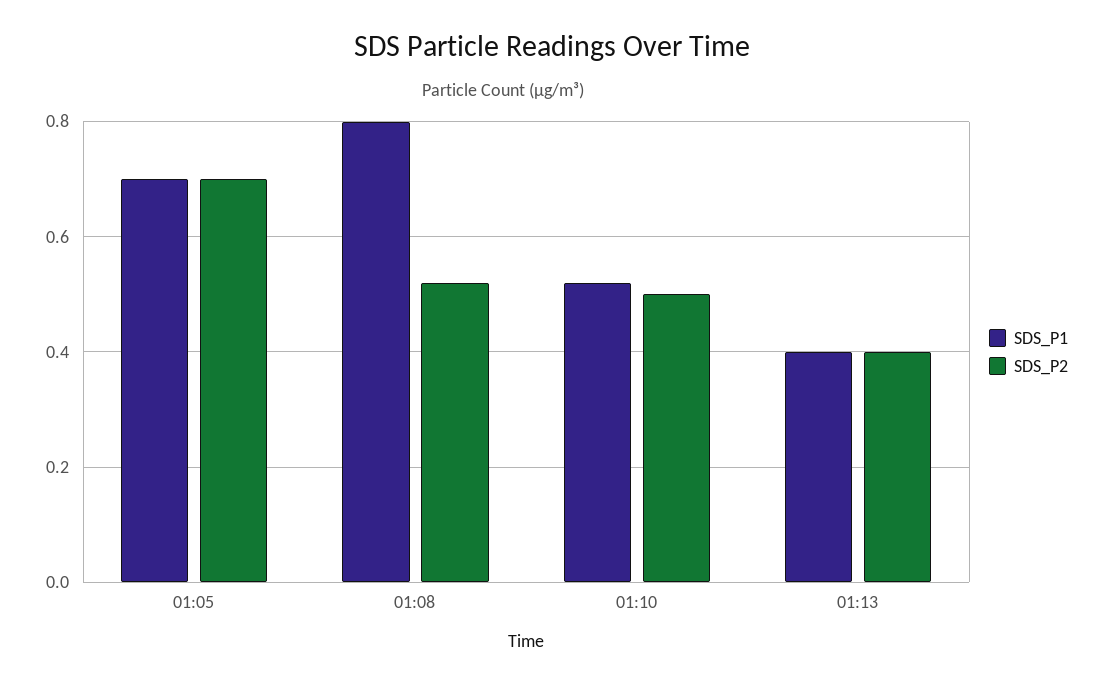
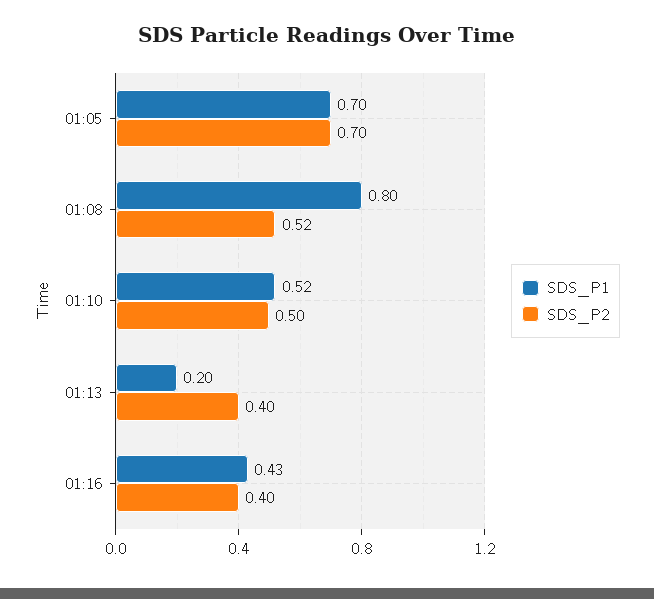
SDS_P1, 01:13: 0.4 -> 0.2
SDS_P1, 01:16: none -> 0.43
SDS_P2, 01:16: none -> 0.4

